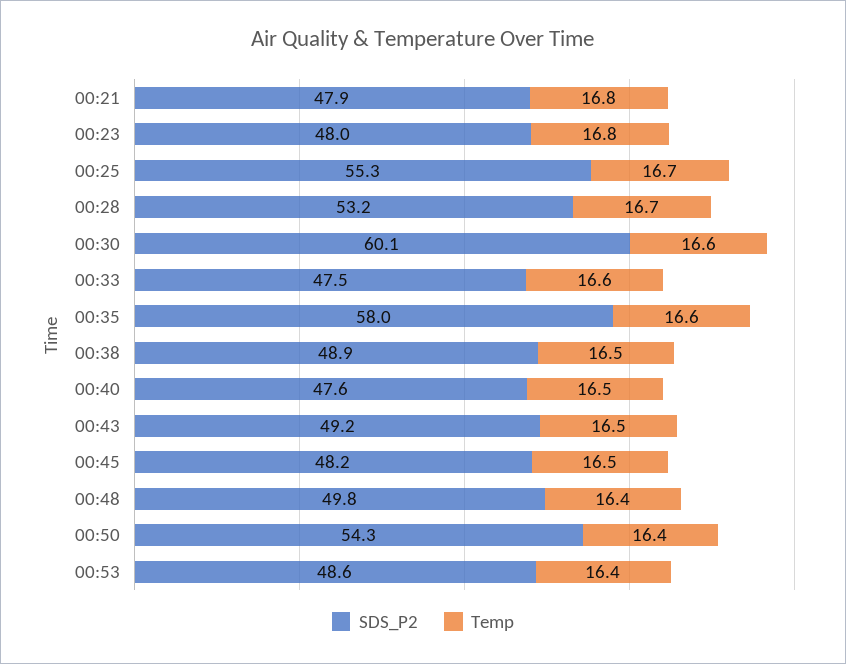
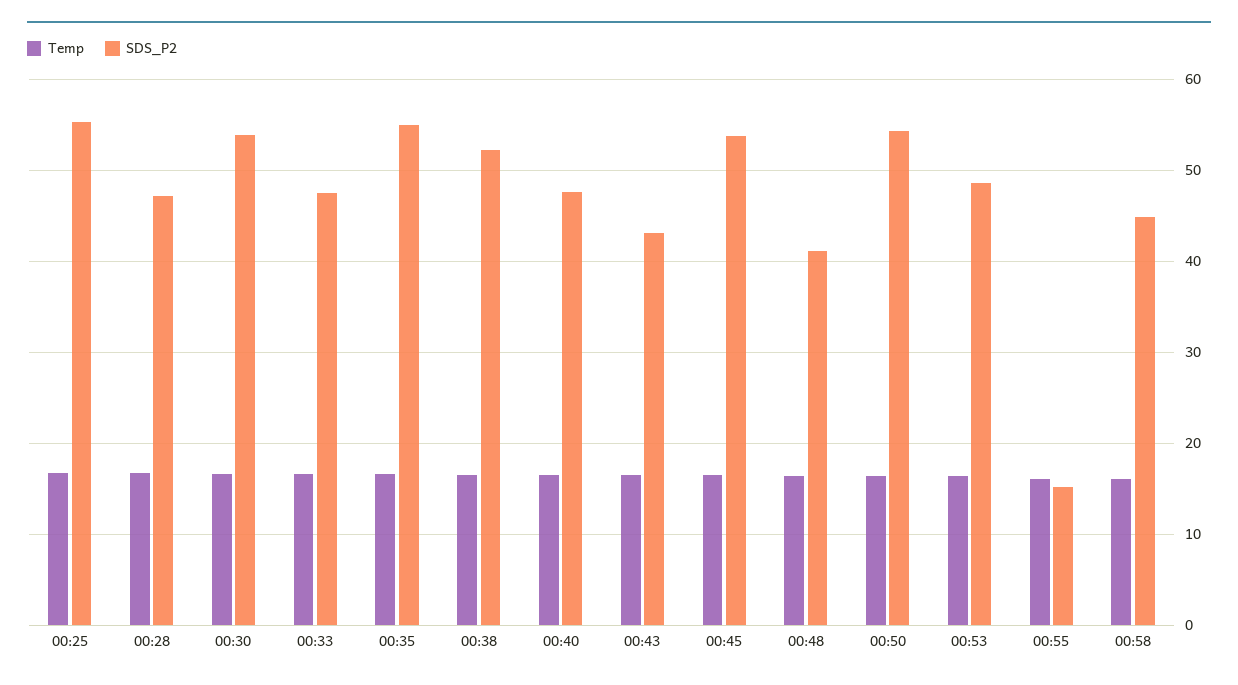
SDS_P2, 00:21: 47.9 -> none
Temp, 00:21: 16.8 -> none
SDS_P2, 00:23: 48 -> none
Temp, 00:23: 16.8 -> none
SDS_P2, 00:28: 53.2 -> 47
SDS_P2, 00:30: 60.1 -> 54
SDS_P2, 00:35: 58 -> 55
SDS_P2, 00:38: 48.9 -> 52
SDS_P2, 00:43: 49.2 -> 43
SDS_P2, 00:45: 48.2 -> 54
SDS_P2, 00:48: 49.8 -> 41
Temp, 00:55: none -> 16
SDS_P2, 00:55: none -> 15
Temp, 00:58: none -> 16
SDS_P2, 00:58: none -> 45

